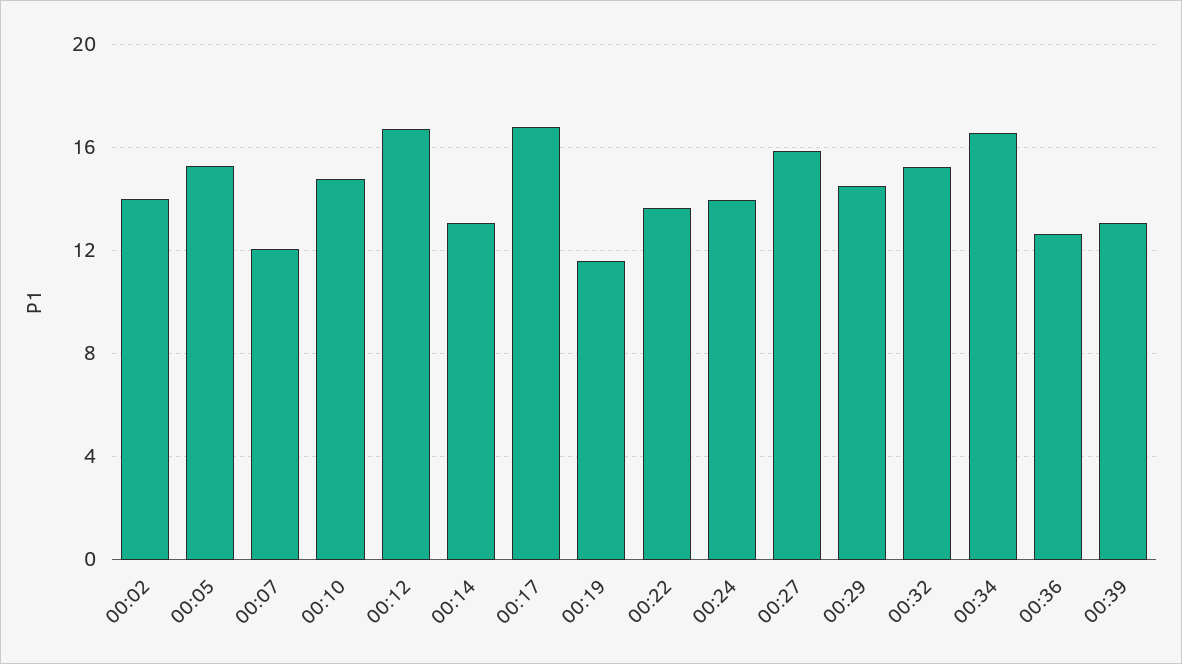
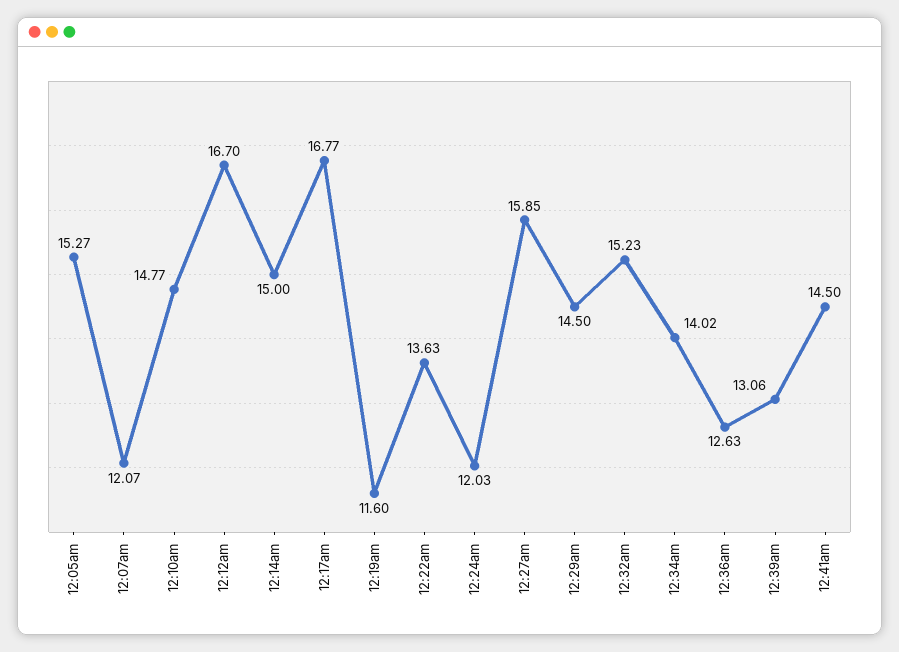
00:02: 14 -> none
00:14: 13 -> 15
00:24: 14 -> 12.03
00:34: 16.5 -> 14.02
12:41am: none -> 14.5

